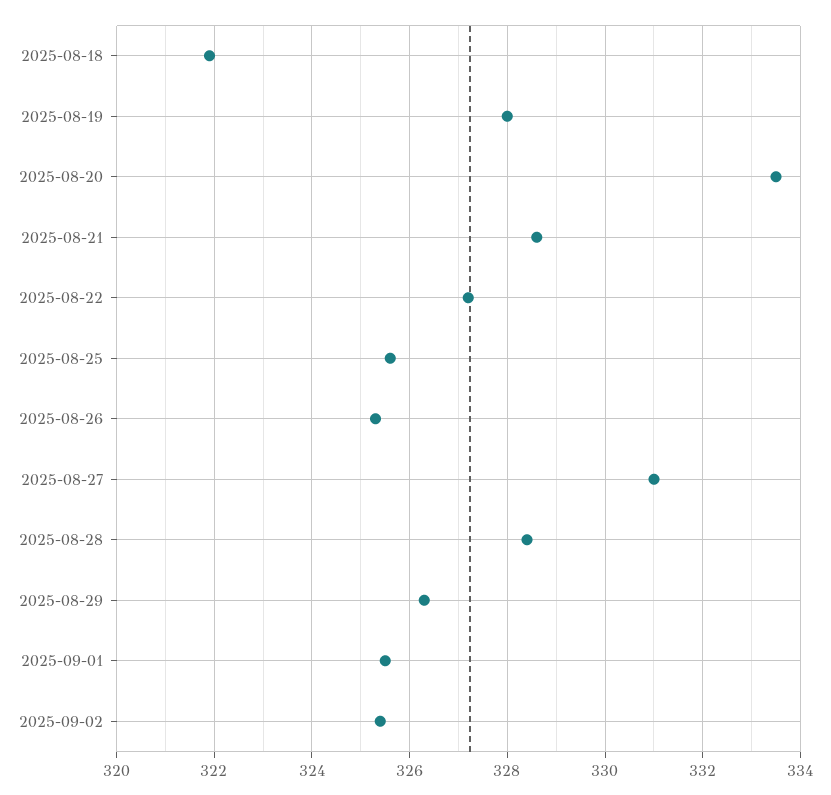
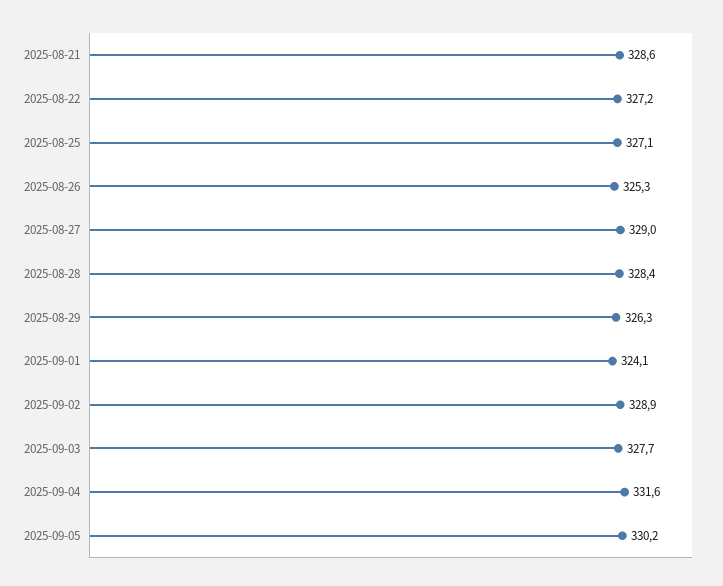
2025-08-18: 322 -> none
2025-08-19: 328 -> none
2025-08-20: 333.5 -> none
2025-08-25: 325.5 -> 327.1
2025-08-27: 331 -> 329
2025-09-01: 325.5 -> 324.1
2025-09-02: 325.5 -> 328.9
2025-09-03: none -> 327.7
2025-09-04: none -> 331.6
2025-09-05: none -> 330.2

